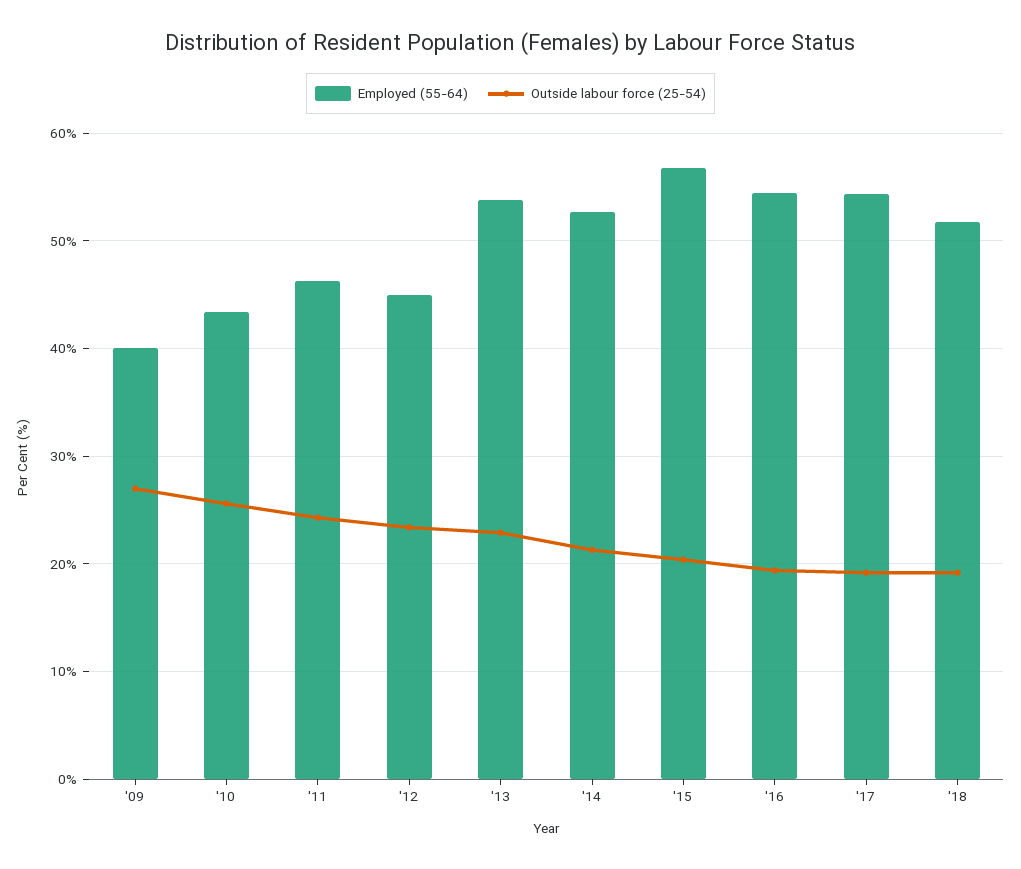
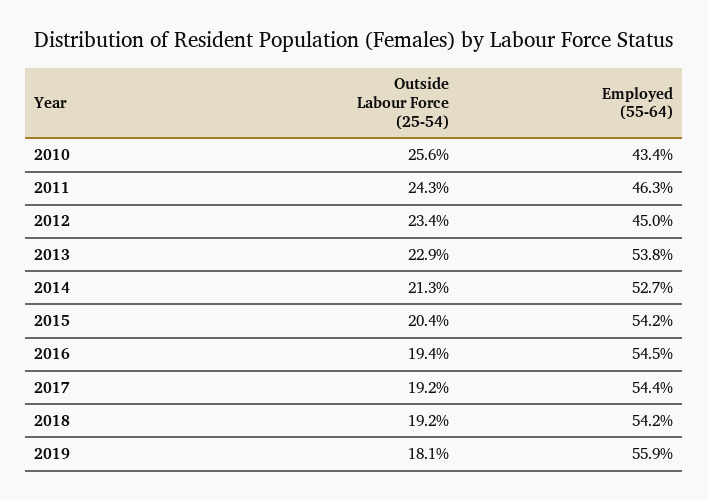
Employed (55-64), '09: 40 -> none
Outside labour force (25-54), '09: 27 -> none
Employed (55-64), '15: 57 -> 54.2
Employed (55-64), '18: 52 -> 54.2
Outside labour force (25-54), 2019: none -> 18.1
Employed (55-64), 2019: none -> 55.9

